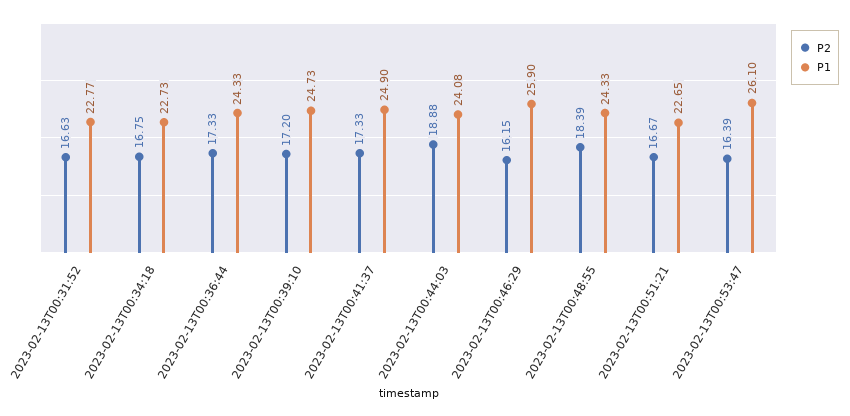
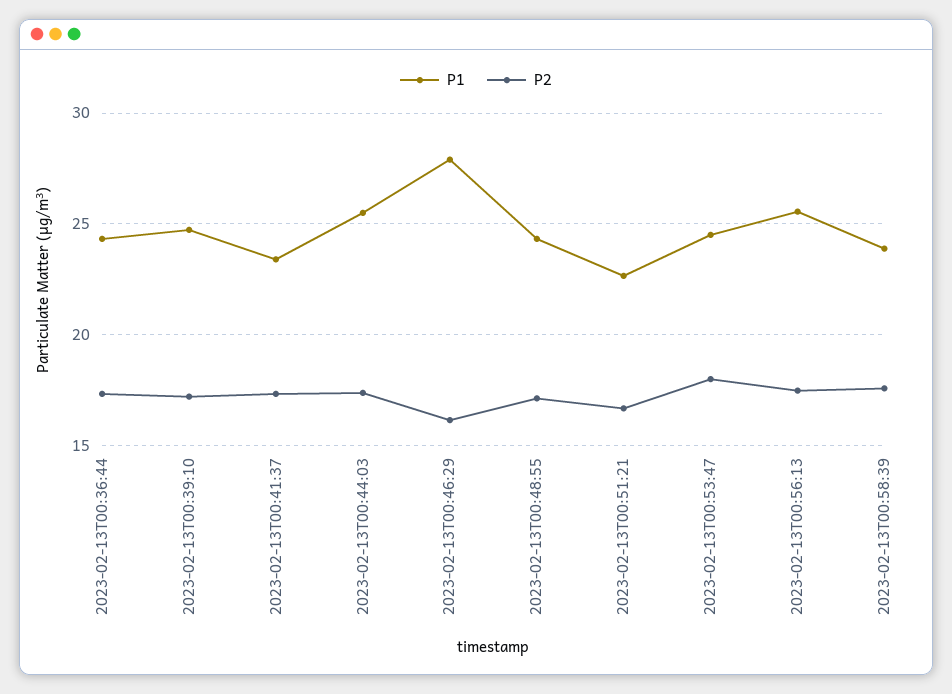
P2, 2023-02-13T00:31:52: 16.63 -> none
P1, 2023-02-13T00:31:52: 22.77 -> none
P2, 2023-02-13T00:34:18: 16.75 -> none
P1, 2023-02-13T00:34:18: 22.73 -> none
P1, 2023-02-13T00:41:37: 24.9 -> 23.5
P2, 2023-02-13T00:44:03: 18.88 -> 17.5
P1, 2023-02-13T00:44:03: 24.08 -> 25.5
P1, 2023-02-13T00:46:29: 25.9 -> 28
P2, 2023-02-13T00:48:55: 18.39 -> 17
P2, 2023-02-13T00:53:47: 16.39 -> 18
P1, 2023-02-13T00:53:47: 26.1 -> 24.5
P1, 2023-02-13T00:56:13: none -> 25.5
P2, 2023-02-13T00:56:13: none -> 17.5
P1, 2023-02-13T00:58:39: none -> 24
P2, 2023-02-13T00:58:39: none -> 17.5

